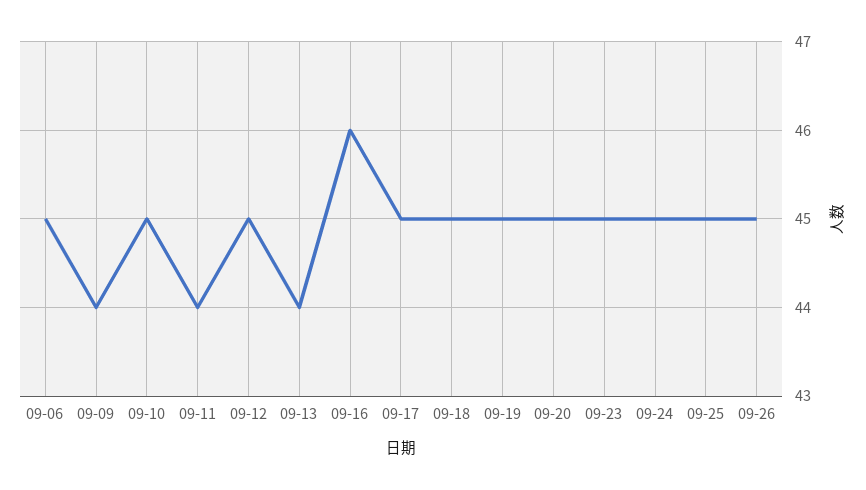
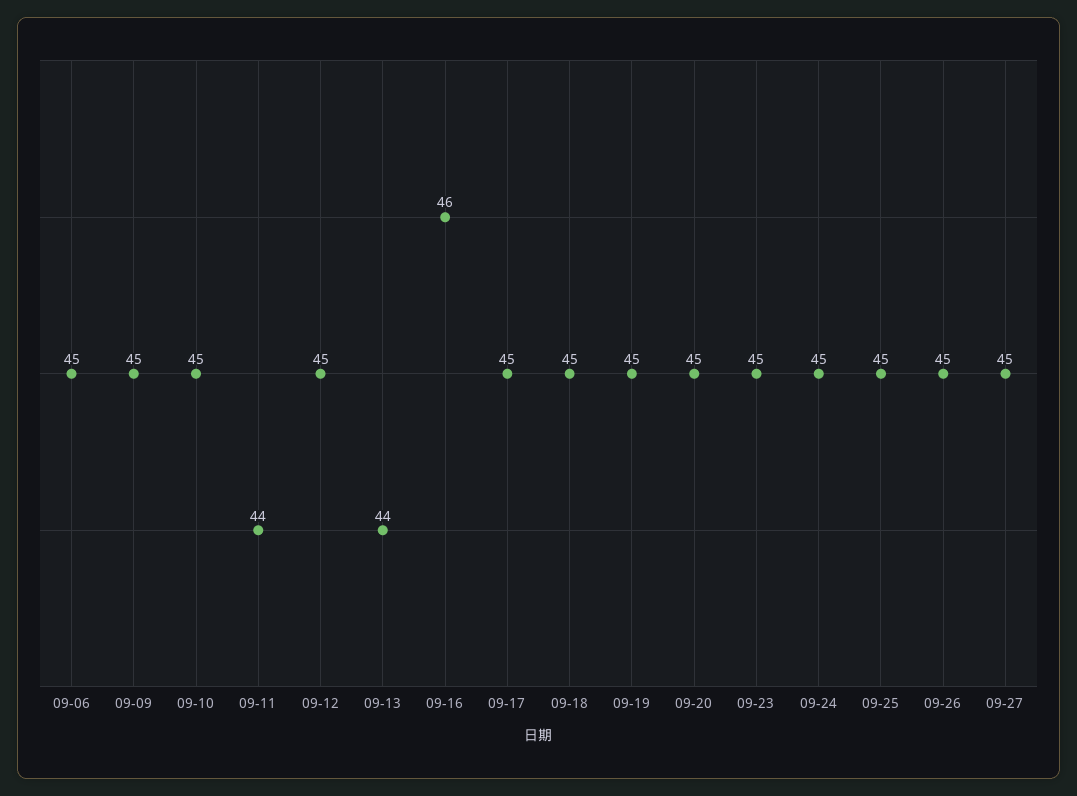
09-09: 44 -> 45
09-27: none -> 45

